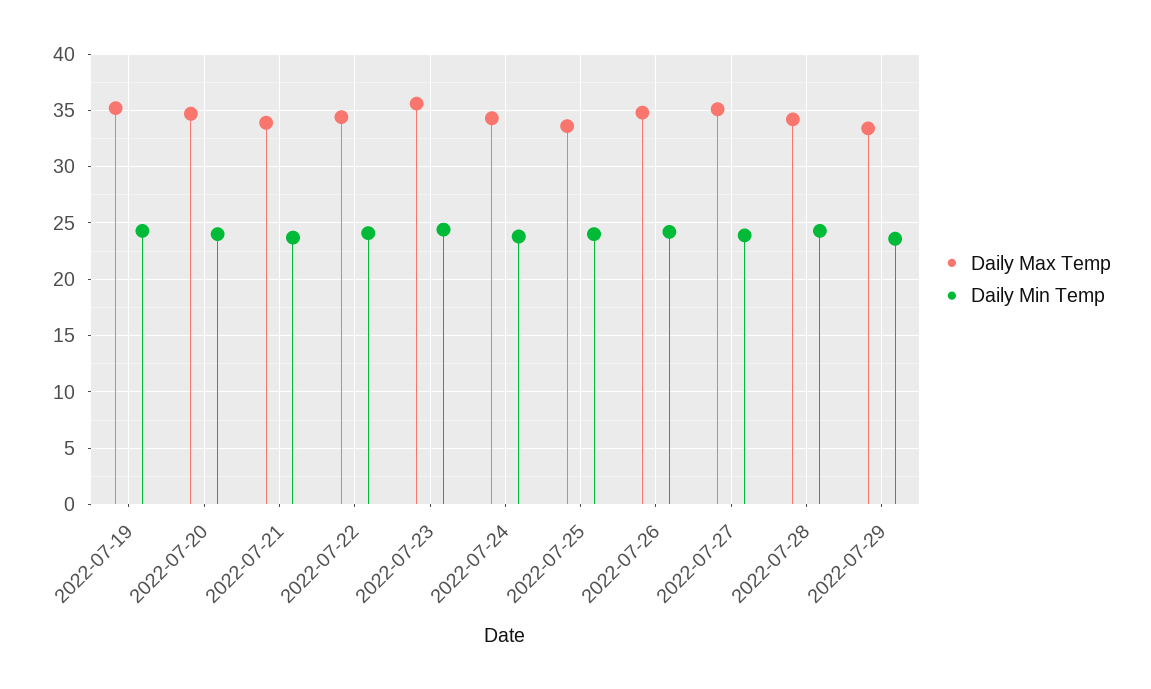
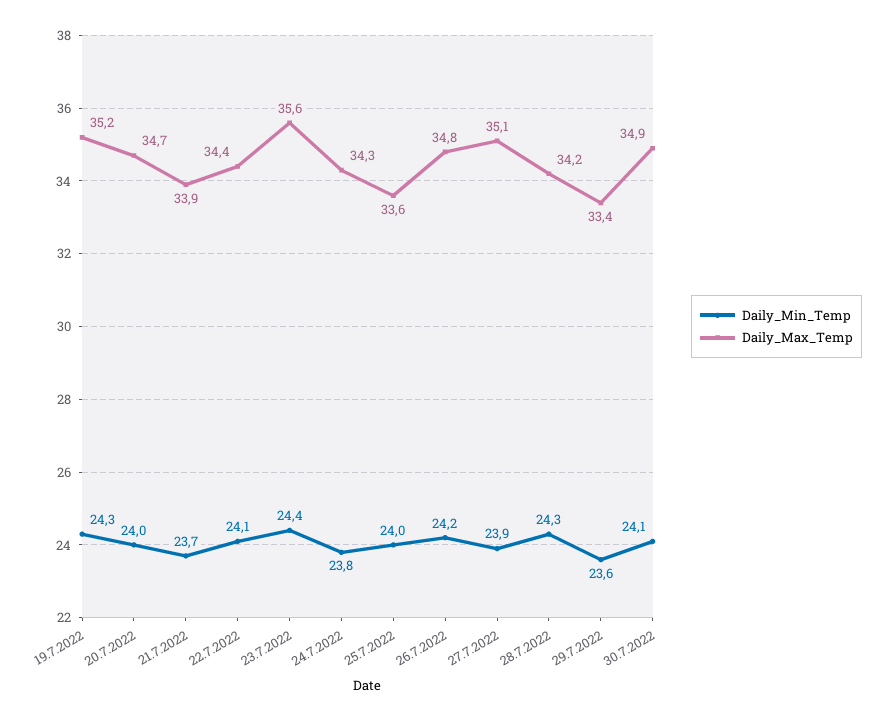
Daily Min Temp, 30.7.2022: none -> 24.1
Daily Max Temp, 30.7.2022: none -> 34.9

